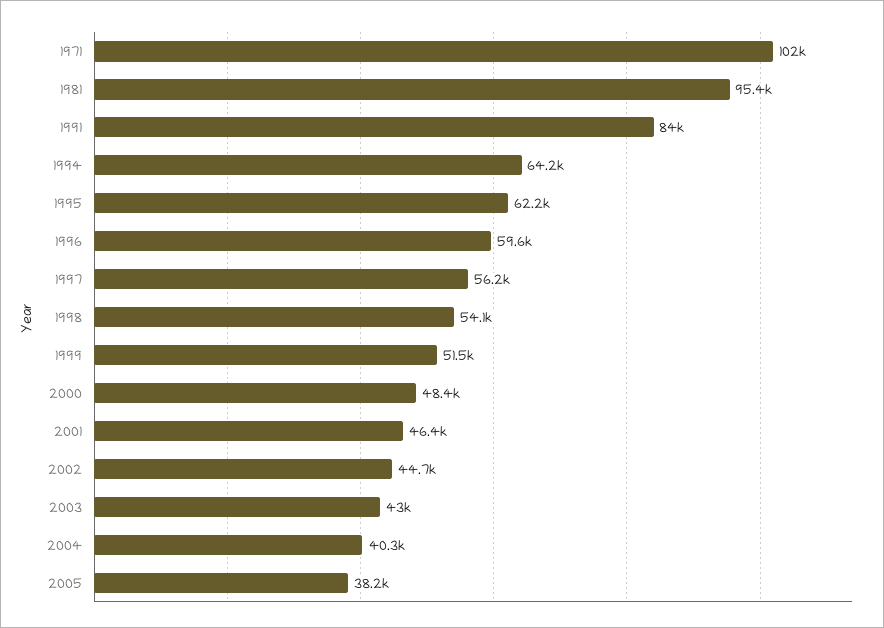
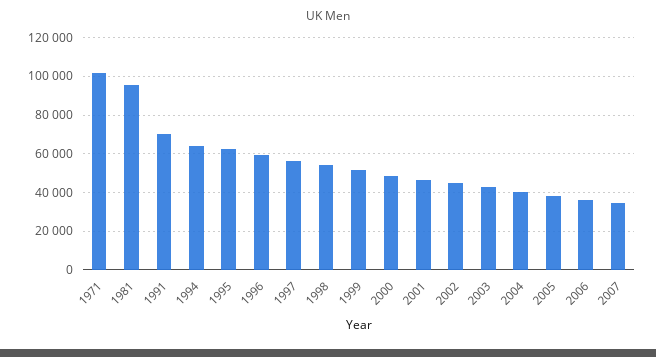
1991: 84000 -> 70000
2006: none -> 35000
2007: none -> 35000

